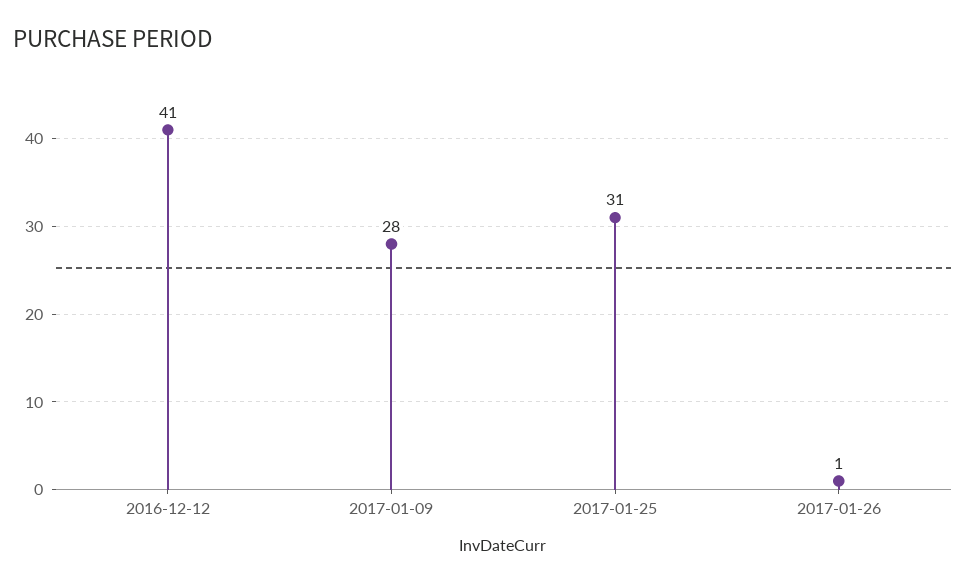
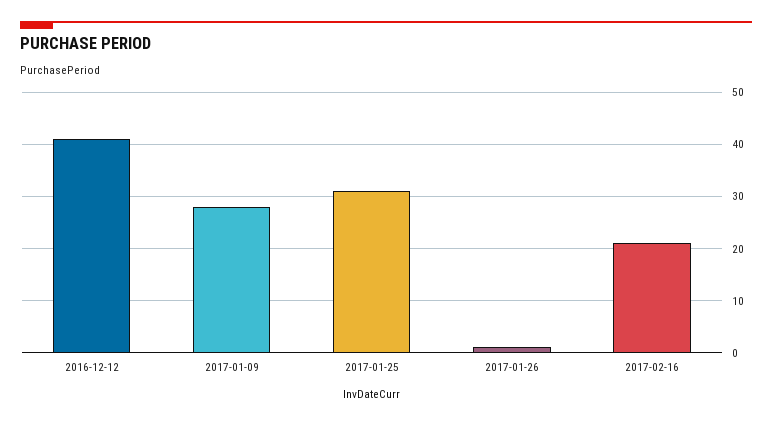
2017-02-16: none -> 20

